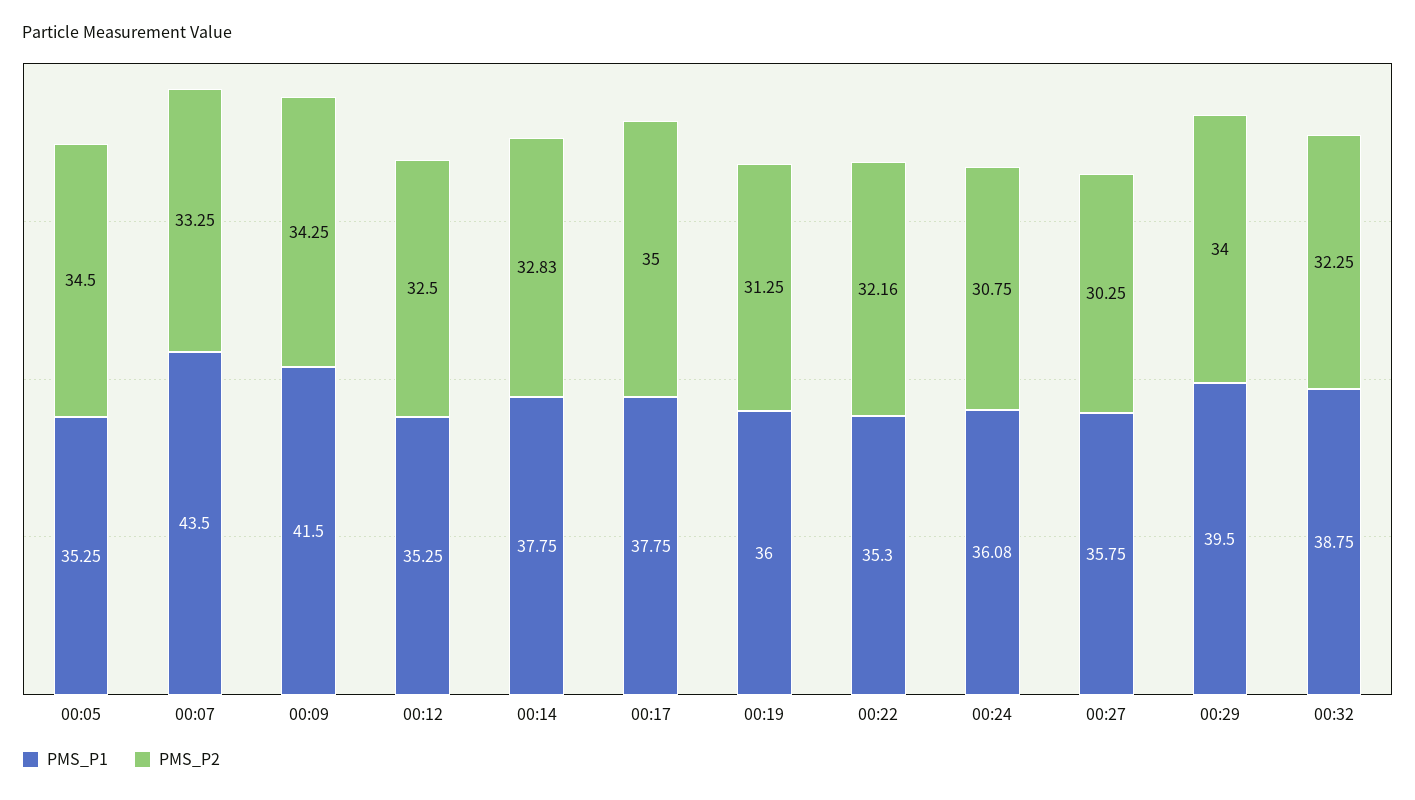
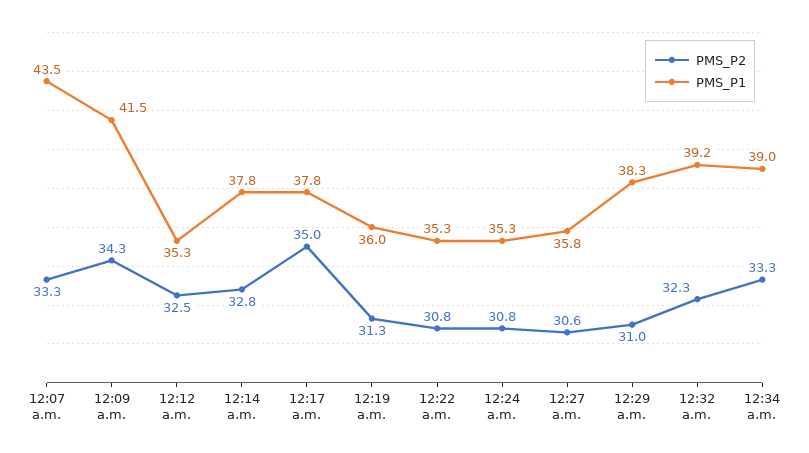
PMS_P1, 00:05: 35.25 -> none
PMS_P2, 00:05: 34.5 -> none
PMS_P2, 00:22: 32.16 -> 30.8
PMS_P1, 00:24: 36.08 -> 35.3
PMS_P2, 00:27: 30.25 -> 30.6
PMS_P1, 00:29: 39.5 -> 38.3
PMS_P2, 00:29: 34 -> 31
PMS_P1, 00:32: 38.75 -> 39.2
PMS_P2, 12:34 a.m.: none -> 33.3
PMS_P1, 12:34 a.m.: none -> 39

